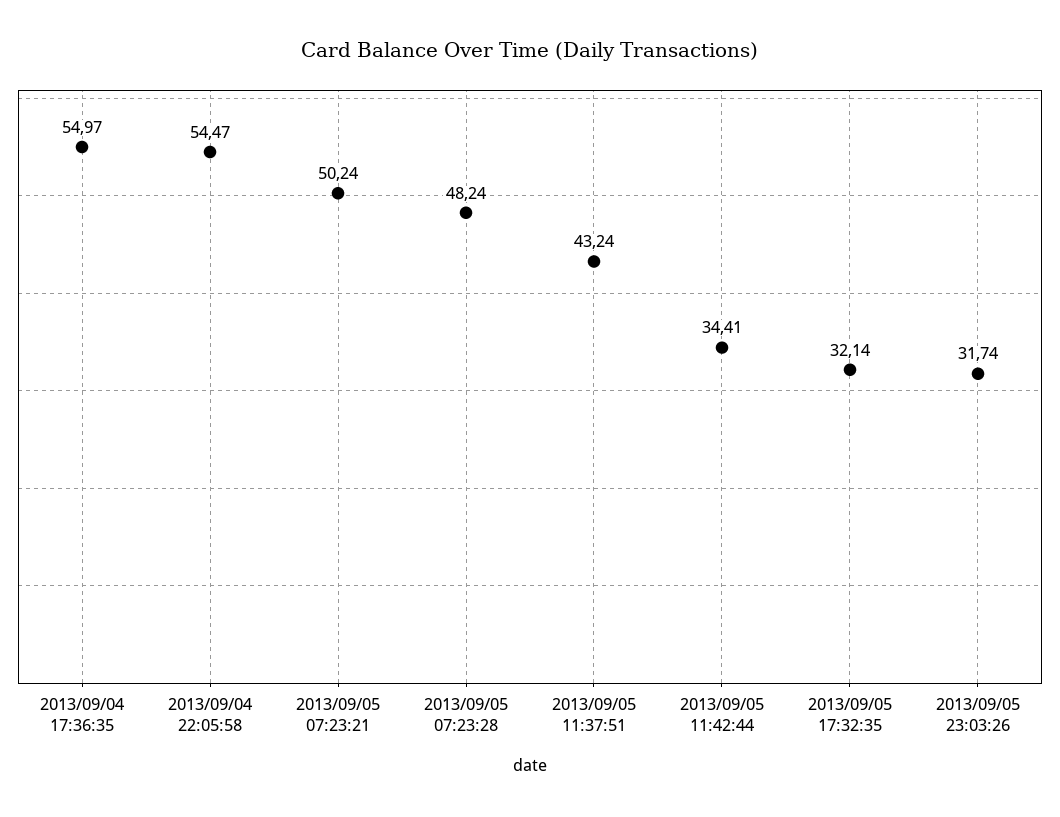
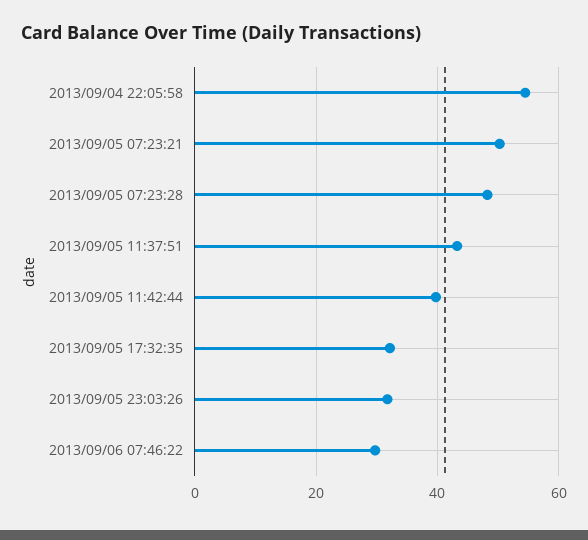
2013/09/04 17:36:35: 54.97 -> none
2013/09/05 11:42:44: 34.41 -> 40
2013/09/06 07:46:22: none -> 30

